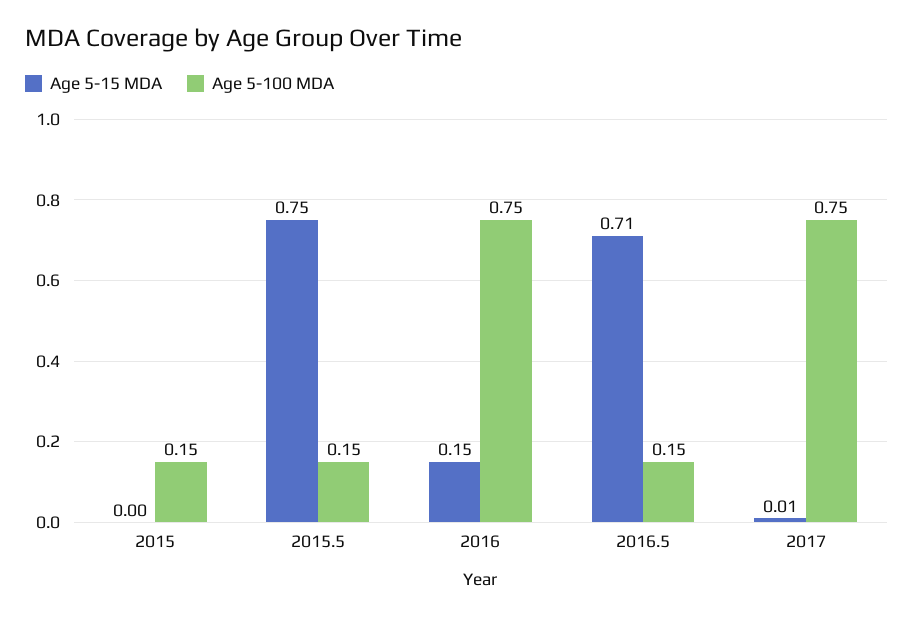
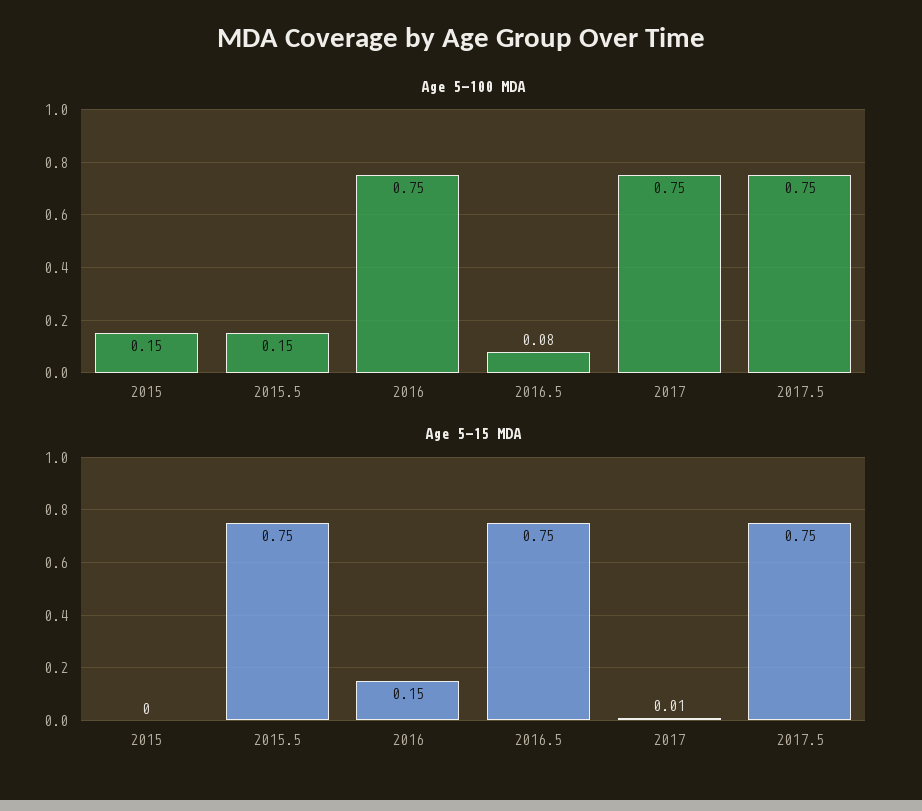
Age 5-15 MDA, 2016.5: 0.71 -> 0.75
Age 5-100 MDA, 2016.5: 0.15 -> 0.08
Age 5-100 MDA, 2017.5: none -> 0.75
Age 5-15 MDA, 2017.5: none -> 0.75

